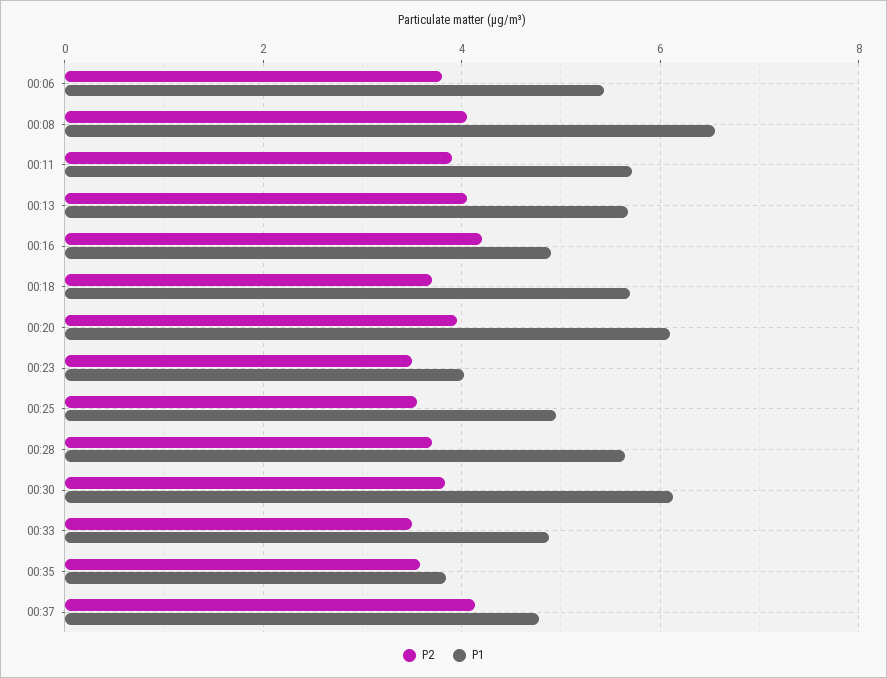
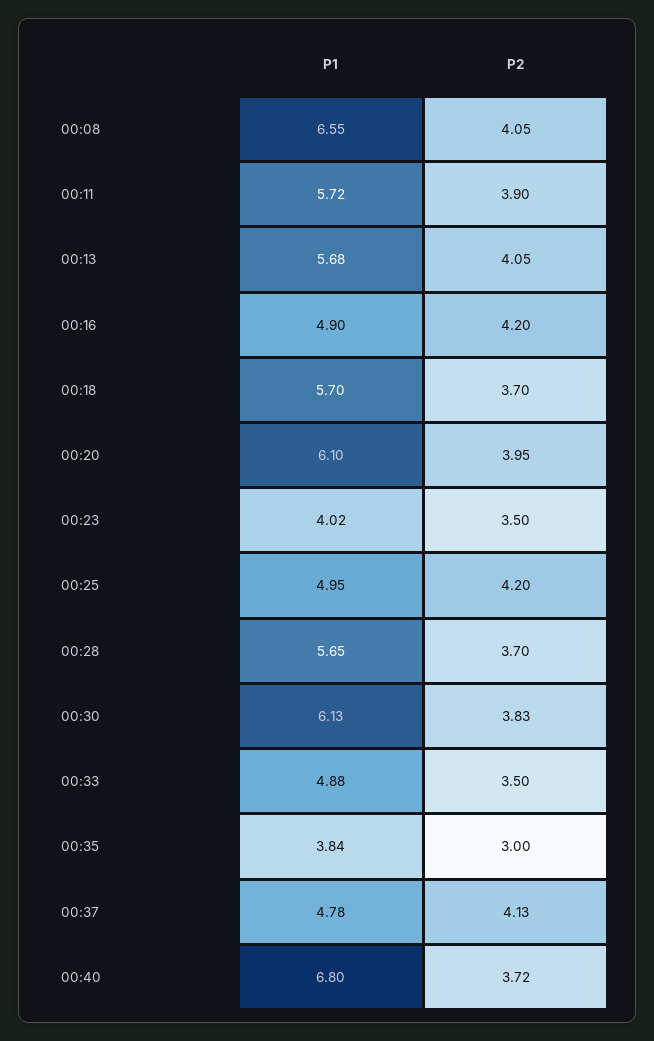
P2, 00:06: 3.8 -> none
P1, 00:06: 5.4 -> none
P2, 00:25: 3.6 -> 4.2
P2, 00:35: 3.6 -> 3
P1, 00:40: none -> 6.8
P2, 00:40: none -> 3.72

